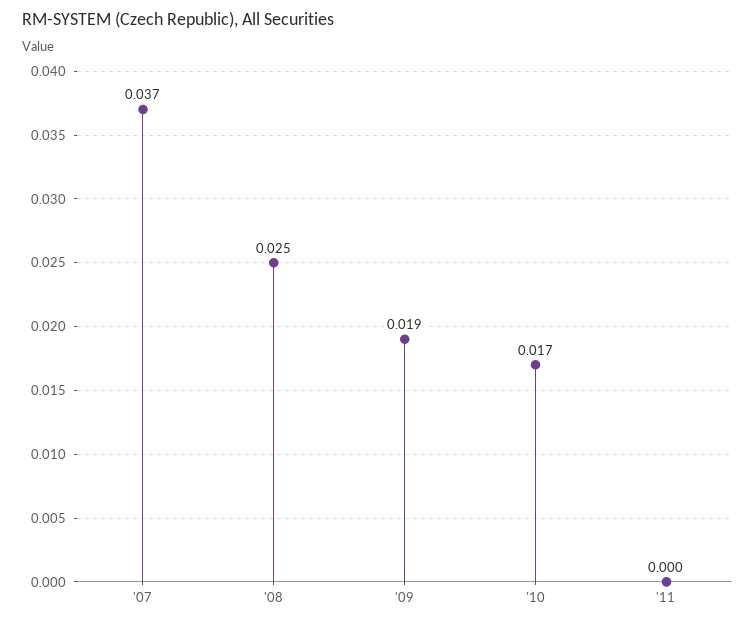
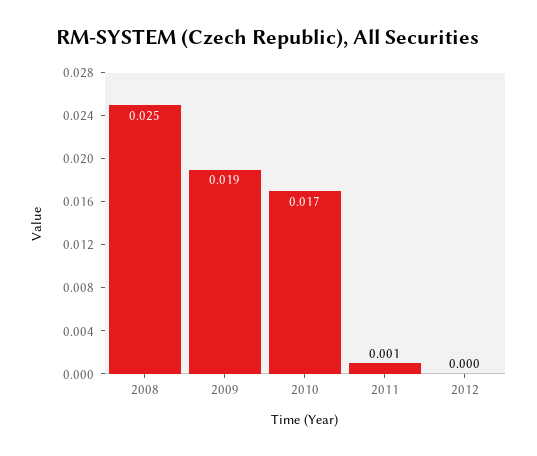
'07: 0.037 -> none
'11: 0 -> 0.001
2012: none -> 0

